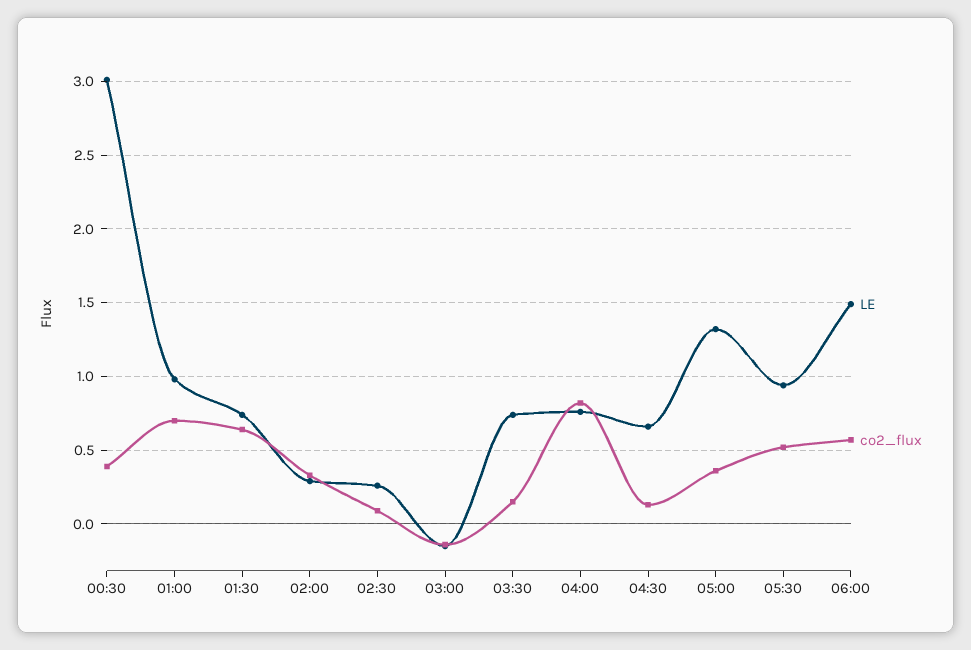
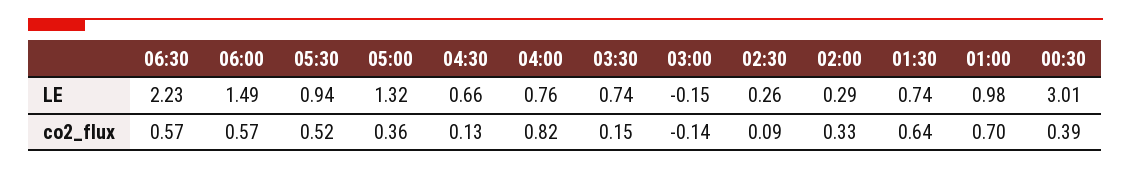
LE, 06:30: none -> 2.23
co2_flux, 06:30: none -> 0.57

